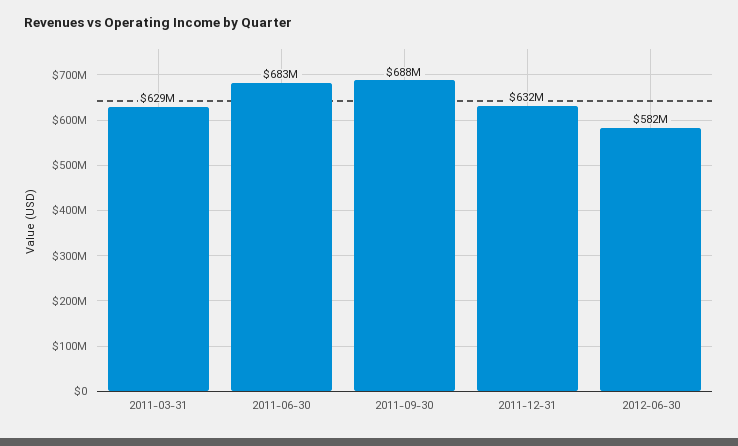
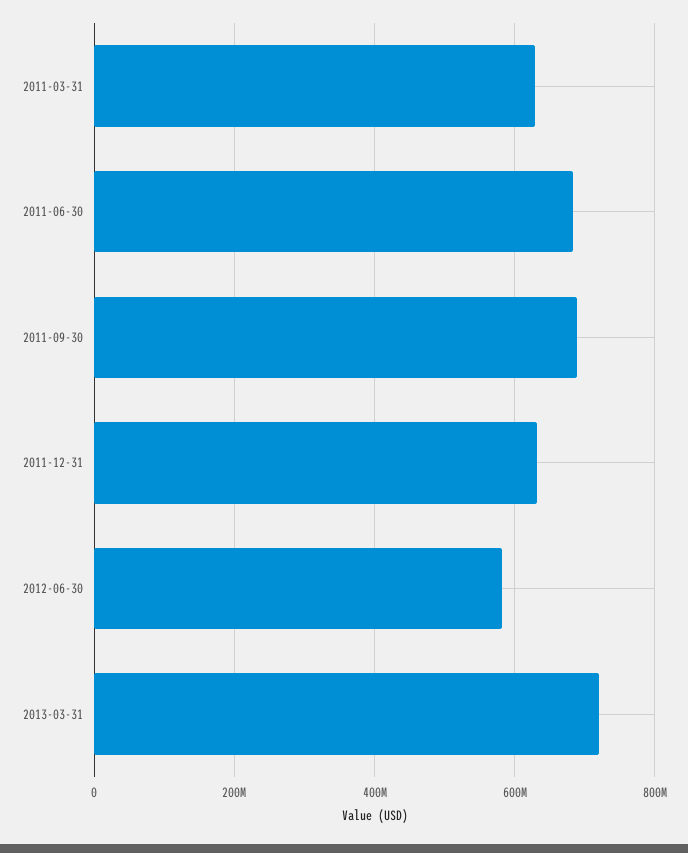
2013-03-31: none -> 720000000

